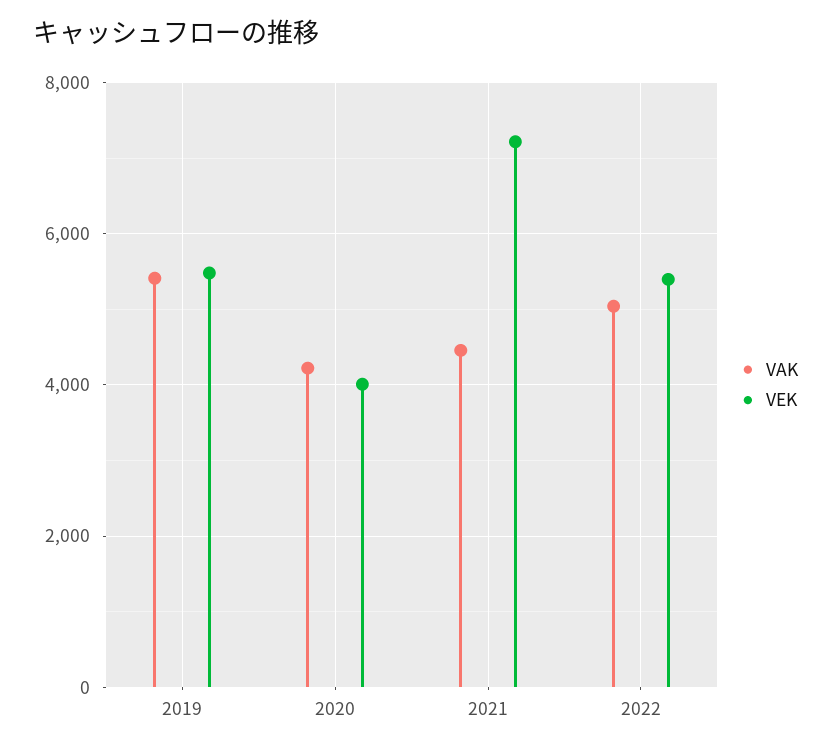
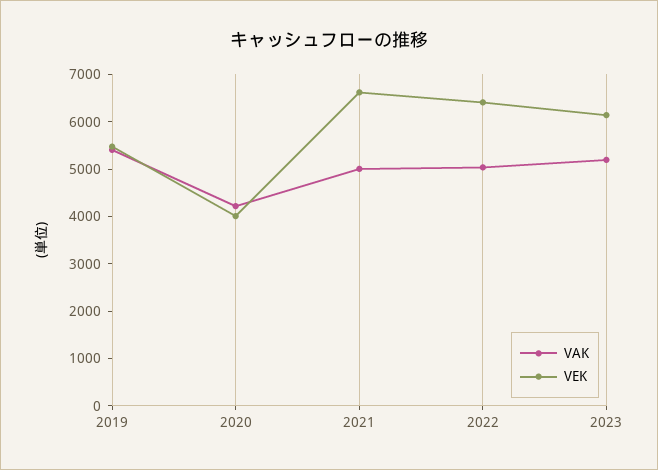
VAK, 2021: 4400 -> 5000
VEK, 2021: 7200 -> 6600
VEK, 2022: 5400 -> 6400
VAK, 2023: none -> 5200
VEK, 2023: none -> 6200

